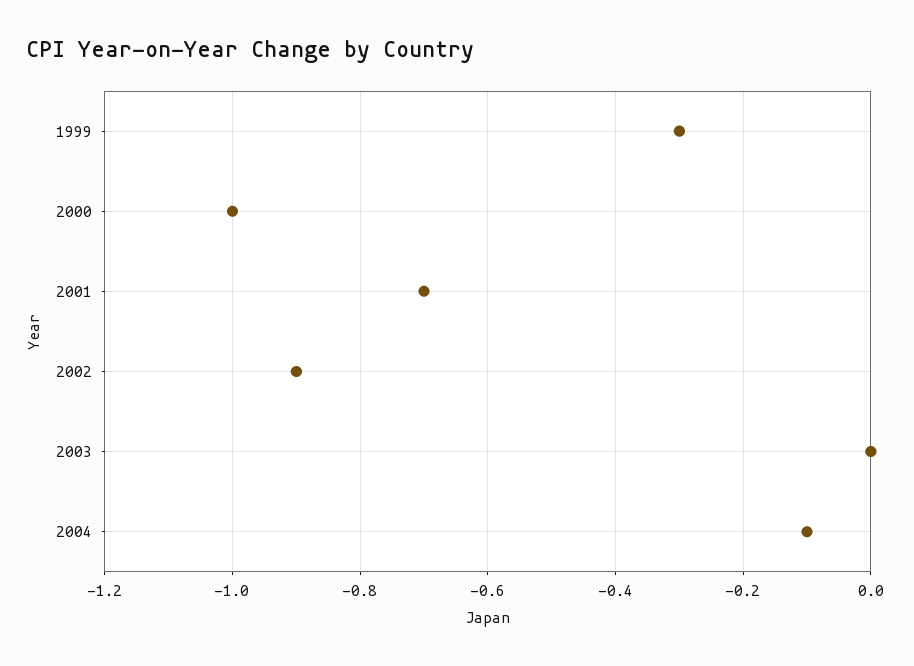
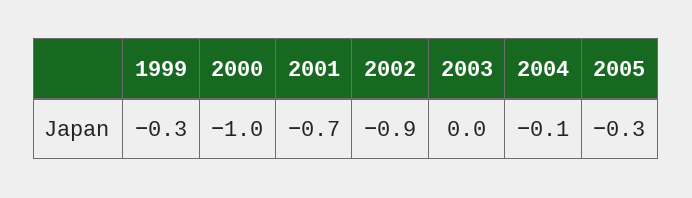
2005: none -> -0.3

